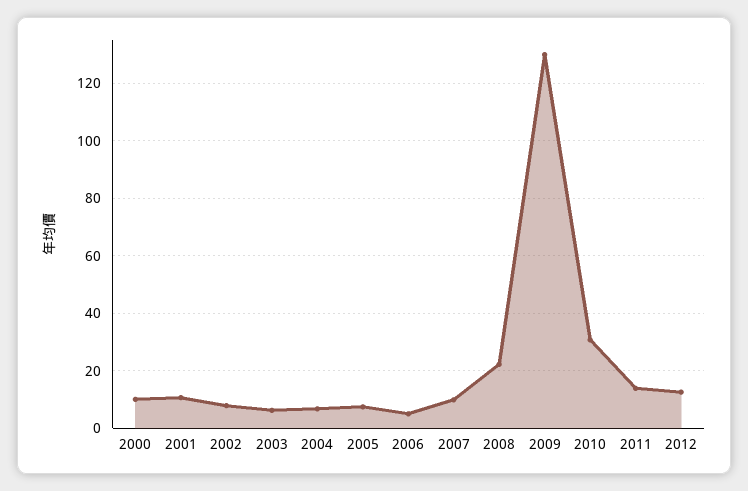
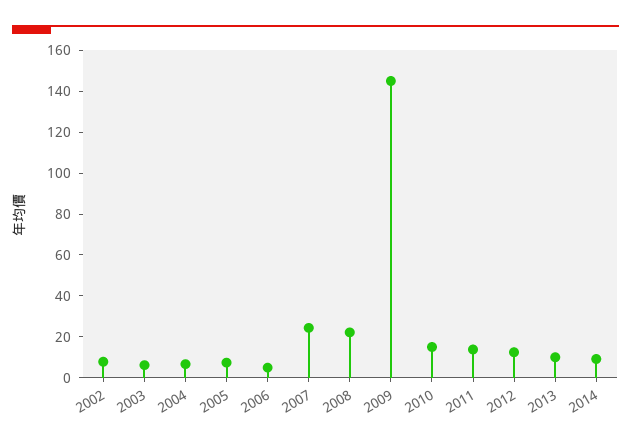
2000: 10 -> none
2001: 10 -> none
2007: 10 -> 25
2009: 130 -> 145
2010: 30 -> 15
2013: none -> 10
2014: none -> 10

